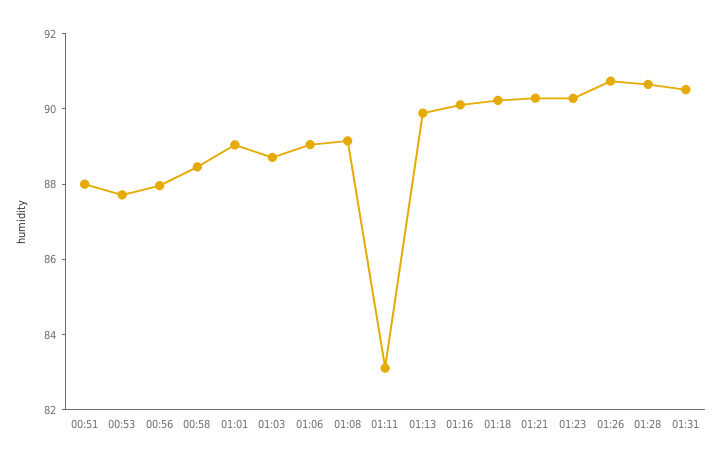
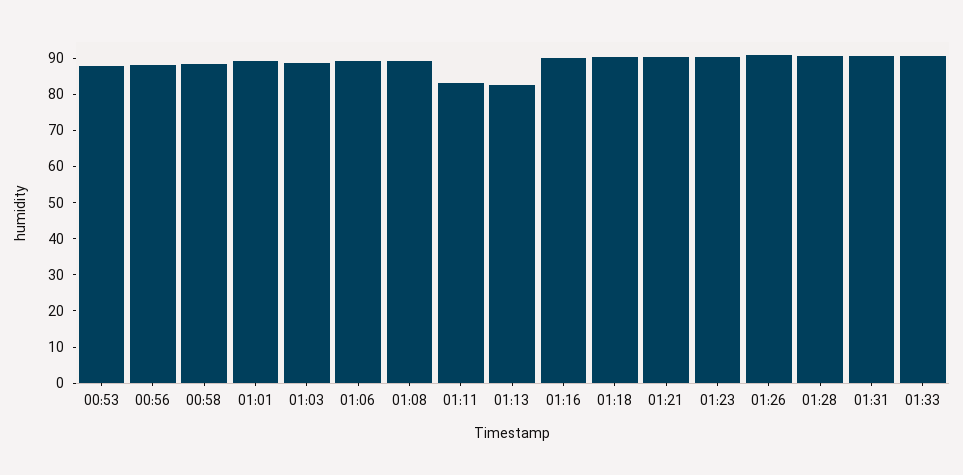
00:51: 88 -> none
01:13: 90 -> 82.5
01:33: none -> 90

